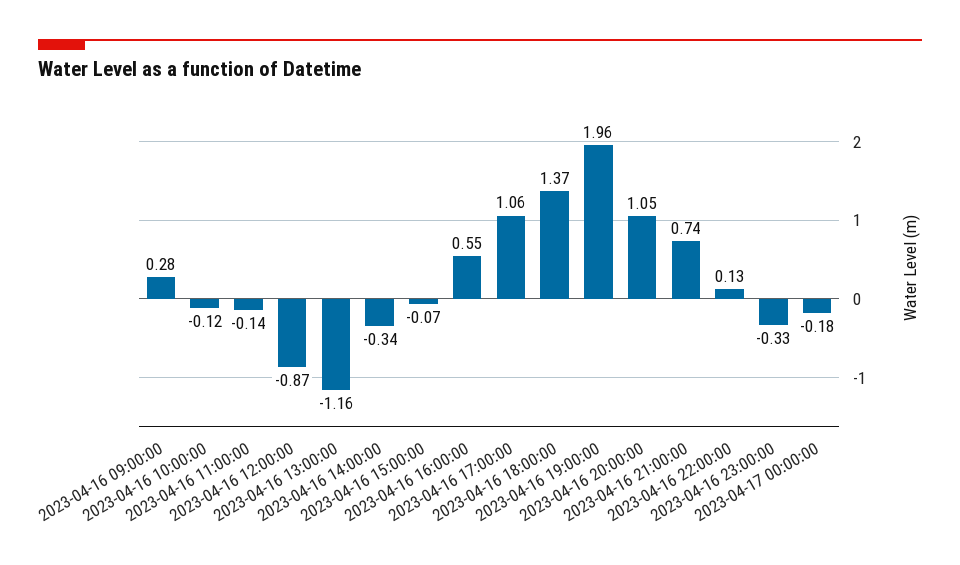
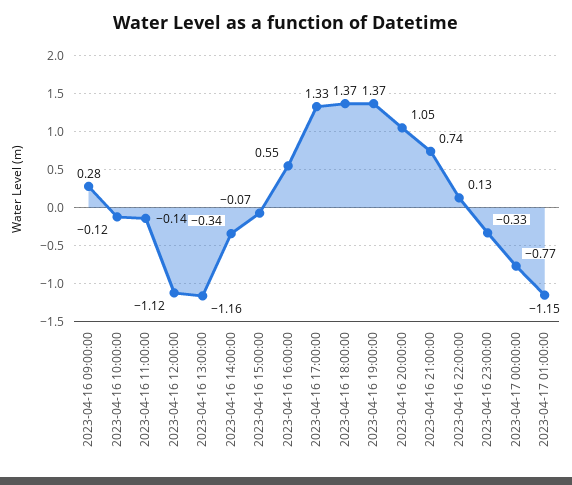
2023-04-16 12:00:00: -0.87 -> -1.12
2023-04-16 17:00:00: 1.06 -> 1.33
2023-04-16 19:00:00: 1.96 -> 1.37
2023-04-17 00:00:00: -0.18 -> -0.77
2023-04-17 01:00:00: none -> -1.15

